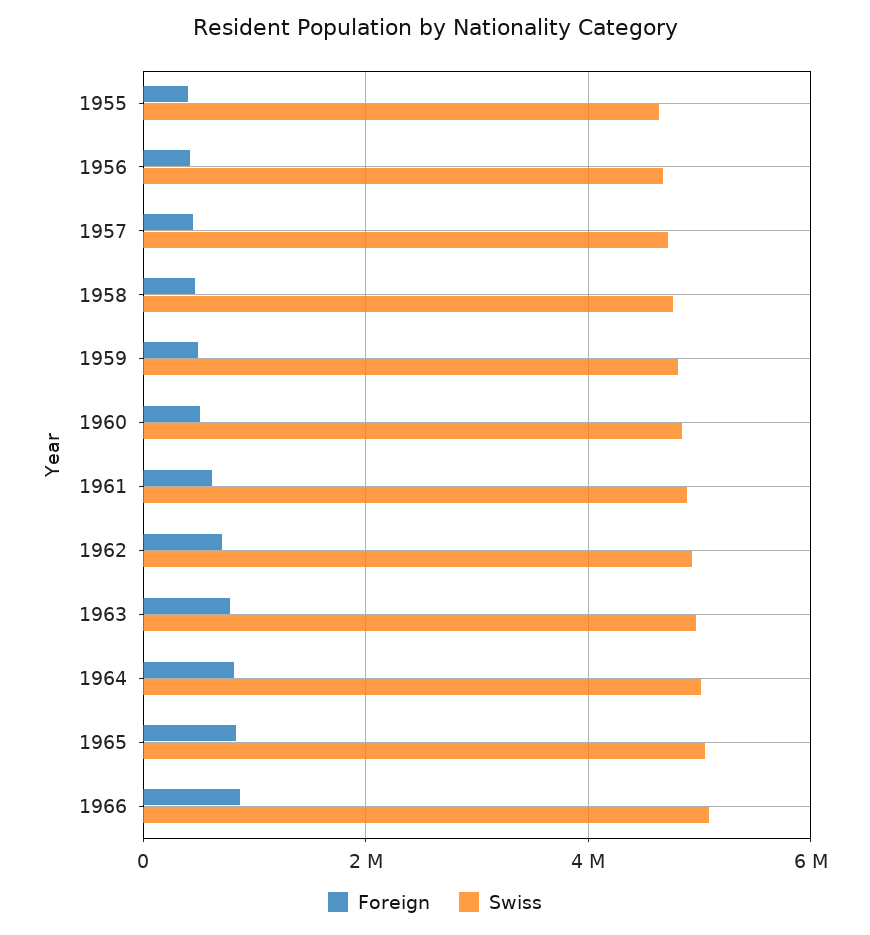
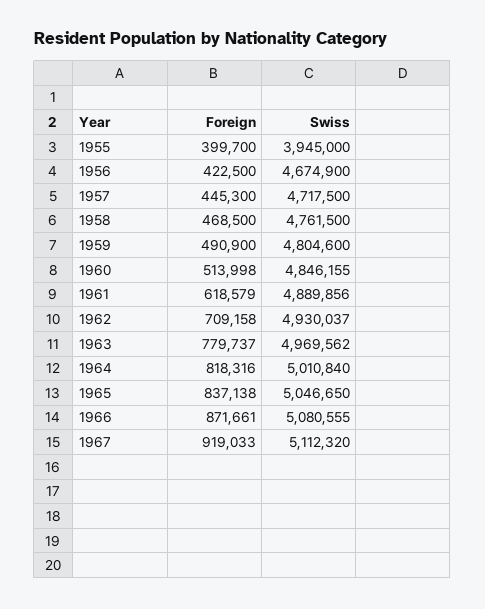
Swiss, 1955: 4600000 -> 3945000
Foreign, 1967: none -> 919033
Swiss, 1967: none -> 5112320

